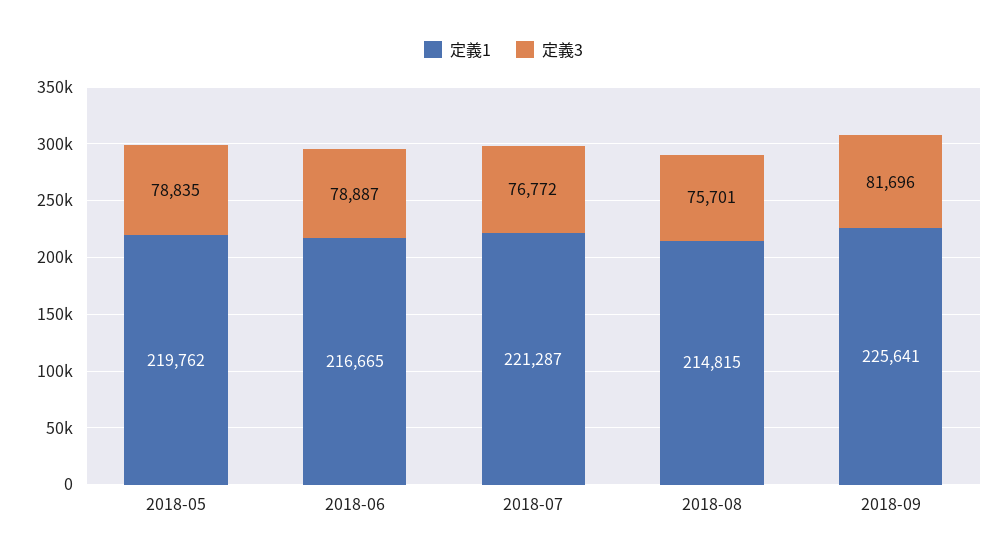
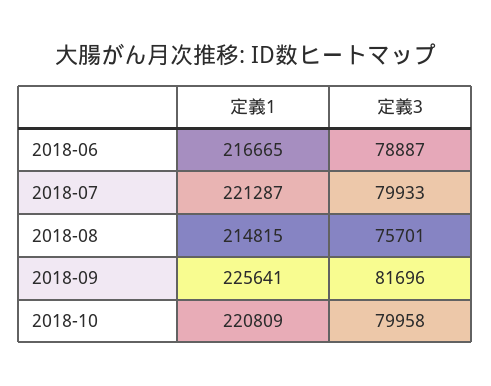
定義1, 2018-05: 219762 -> none
定義3, 2018-05: 78835 -> none
定義3, 2018-07: 76772 -> 79933
定義1, 2018-10: none -> 220809
定義3, 2018-10: none -> 79958

